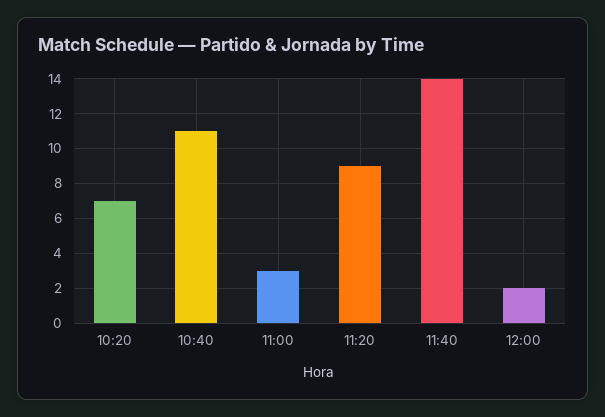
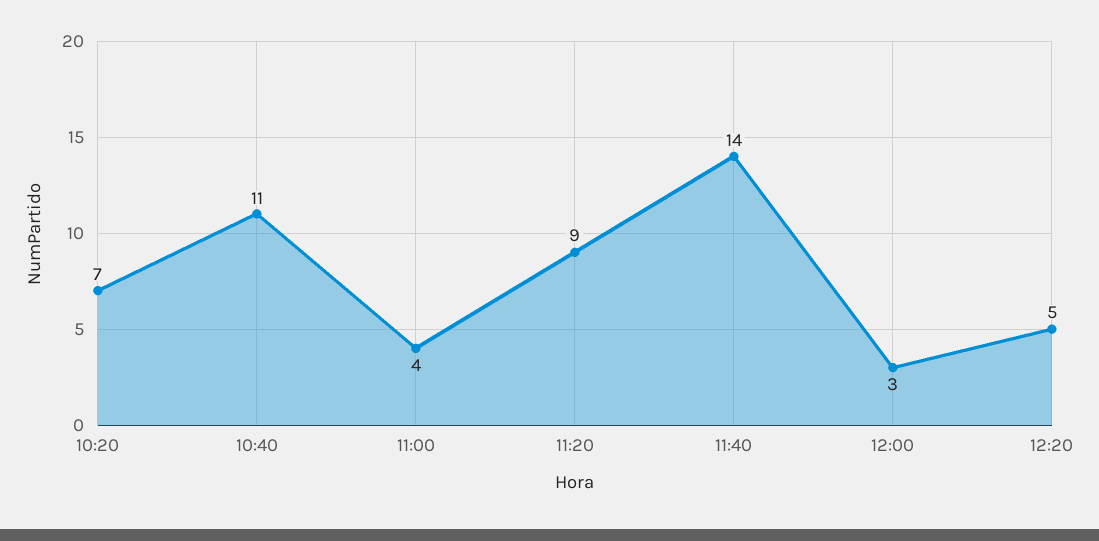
11:00: 3 -> 4
12:00: 2 -> 3
12:20: none -> 5

